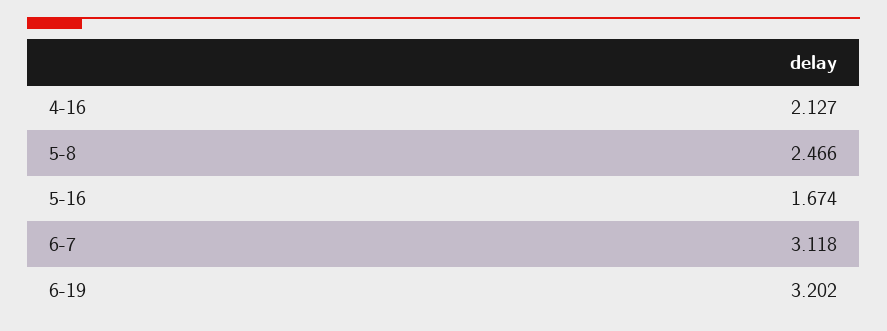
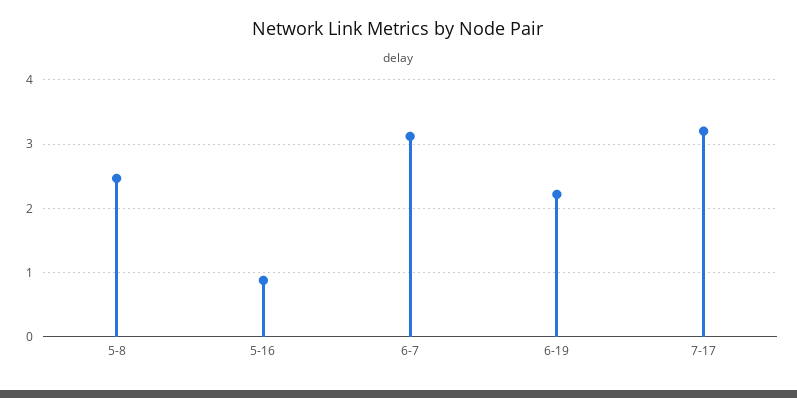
4-16: 2.127 -> none
5-16: 1.674 -> 0.9
6-19: 3.202 -> 2.2
7-17: none -> 3.2

